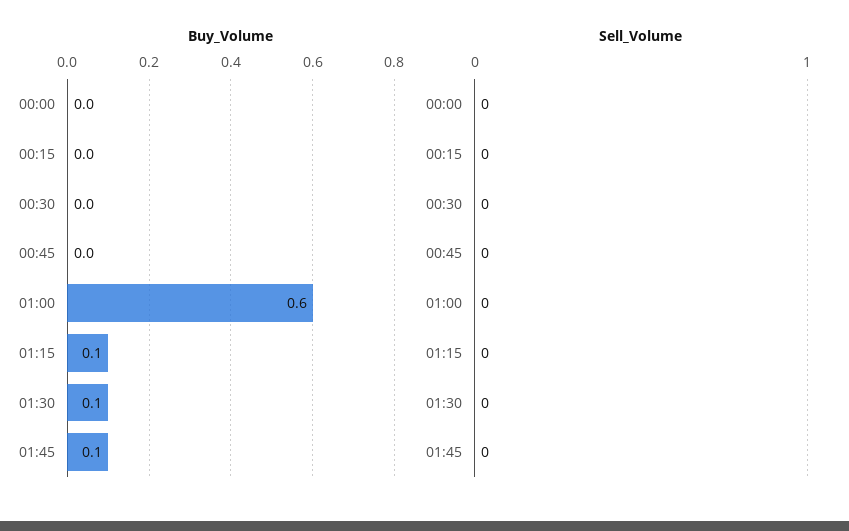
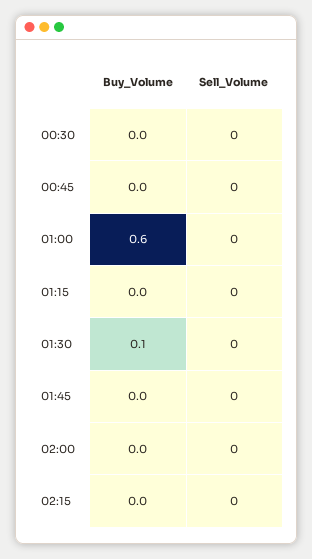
Buy_Volume, 00:00: 0 -> none
Buy_Volume, 00:15: 0 -> none
Buy_Volume, 01:15: 0.1 -> 0
Buy_Volume, 01:45: 0.1 -> 0
Sell_Volume, 00:00: 0 -> none
Sell_Volume, 00:15: 0 -> none
Buy_Volume, 02:00: none -> 0
Sell_Volume, 02:00: none -> 0
Buy_Volume, 02:15: none -> 0
Sell_Volume, 02:15: none -> 0

